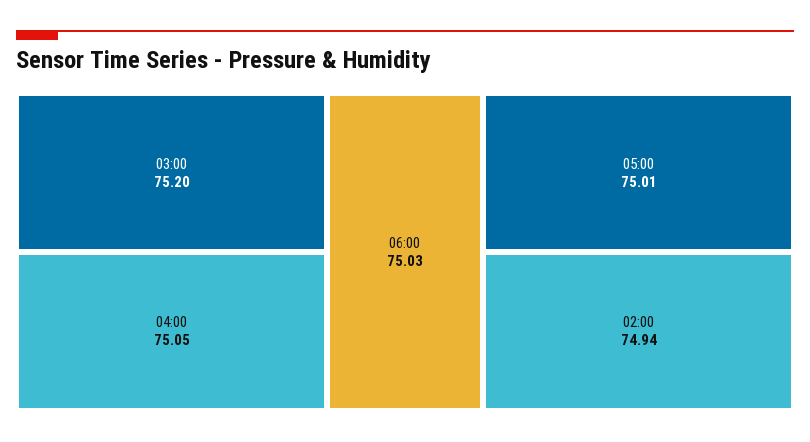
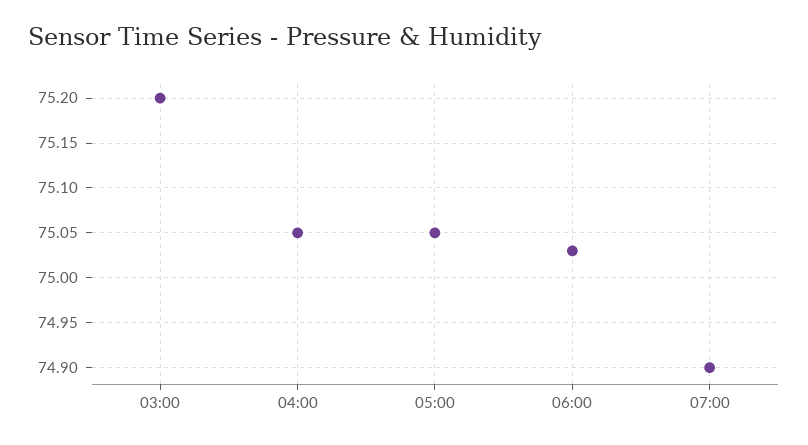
05:00: 75.01 -> 75.05
02:00: 74.94 -> none
07:00: none -> 74.9

